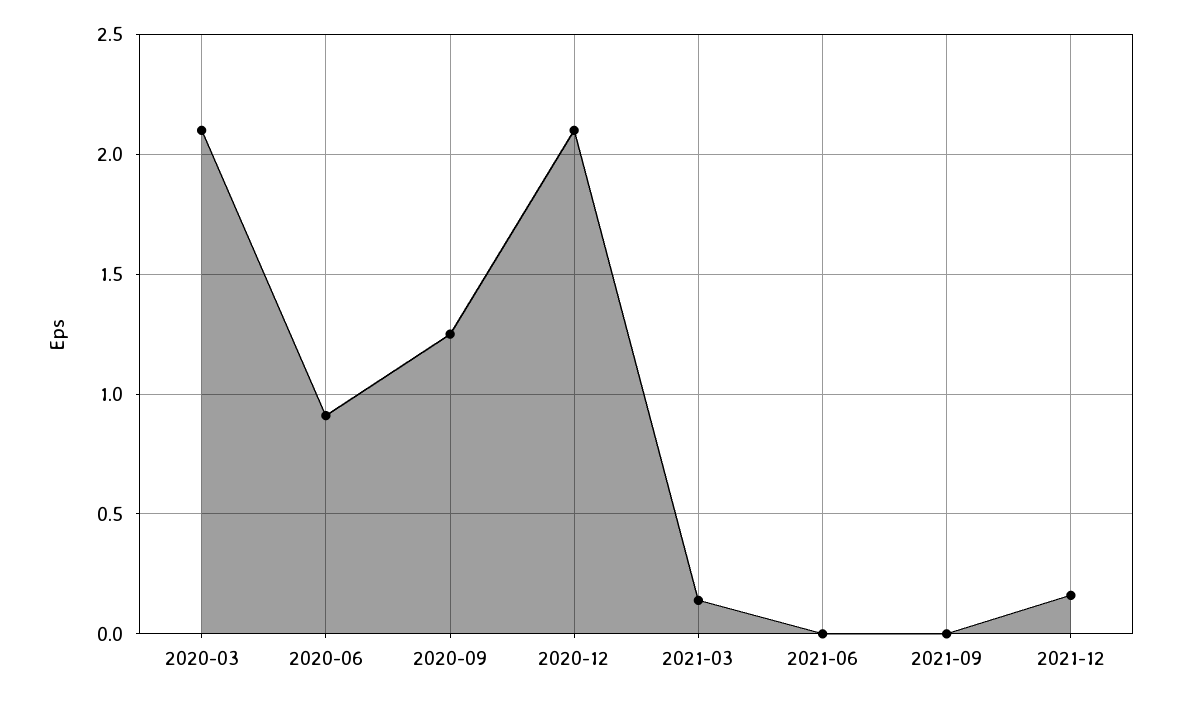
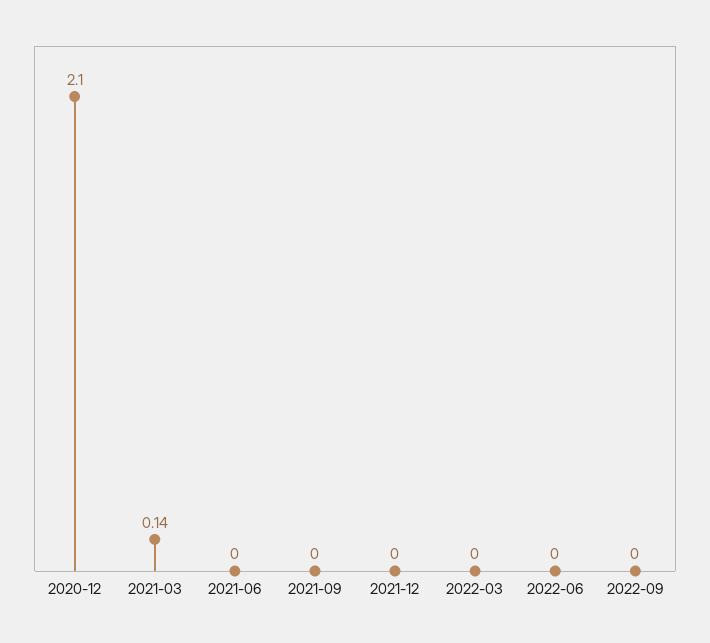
2020-03: 2.1 -> none
2020-06: 0.9 -> none
2020-09: 1.25 -> none
2021-12: 0.15 -> 0
2022-03: none -> 0
2022-06: none -> 0
2022-09: none -> 0

